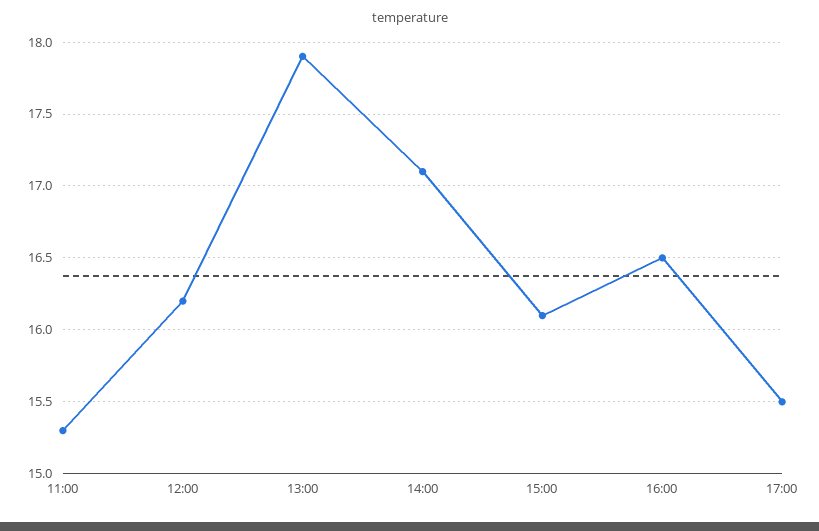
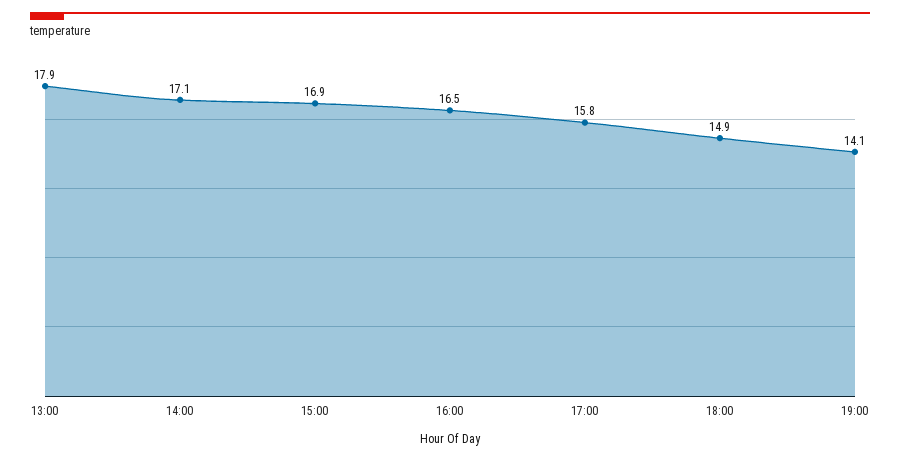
11:00: 15.3 -> none
12:00: 16.2 -> none
15:00: 16.1 -> 16.9
17:00: 15.5 -> 15.8
18:00: none -> 14.9
19:00: none -> 14.1

